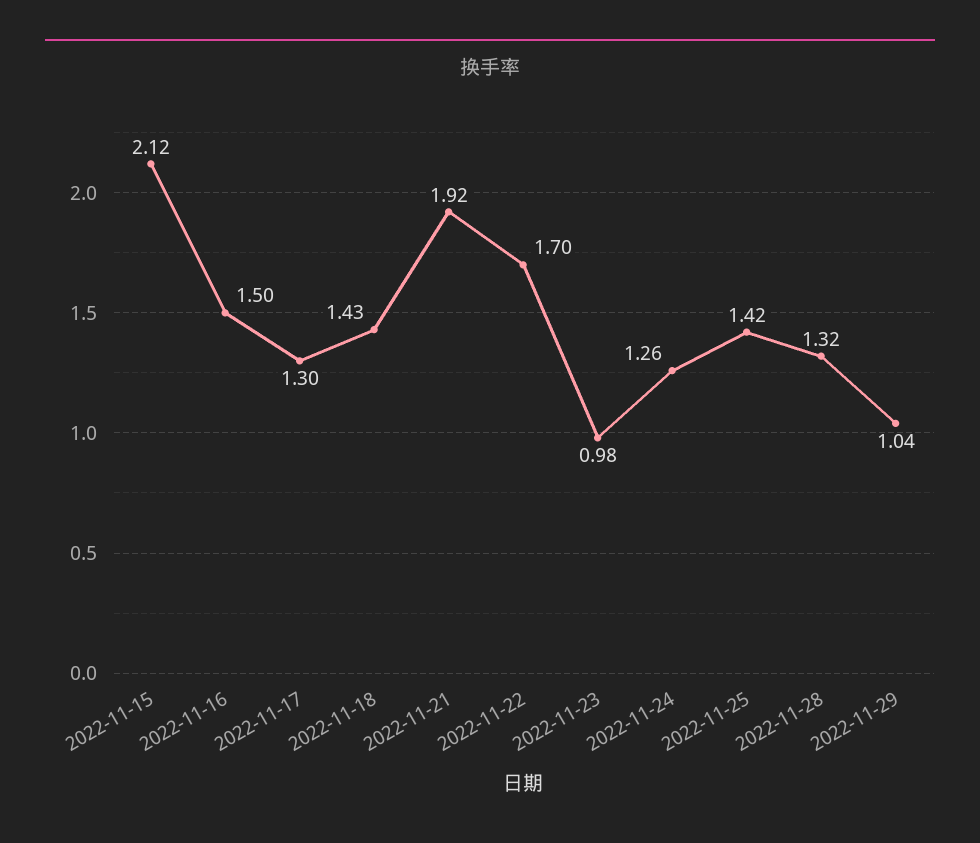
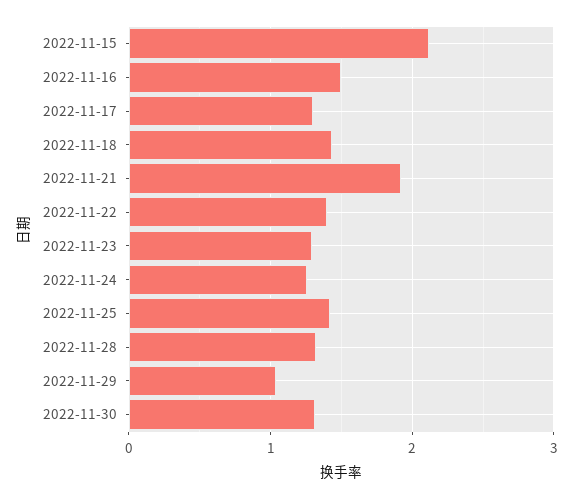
2022-11-22: 1.7 -> 1.4
2022-11-23: 0.98 -> 1.3
2022-11-30: none -> 1.3

